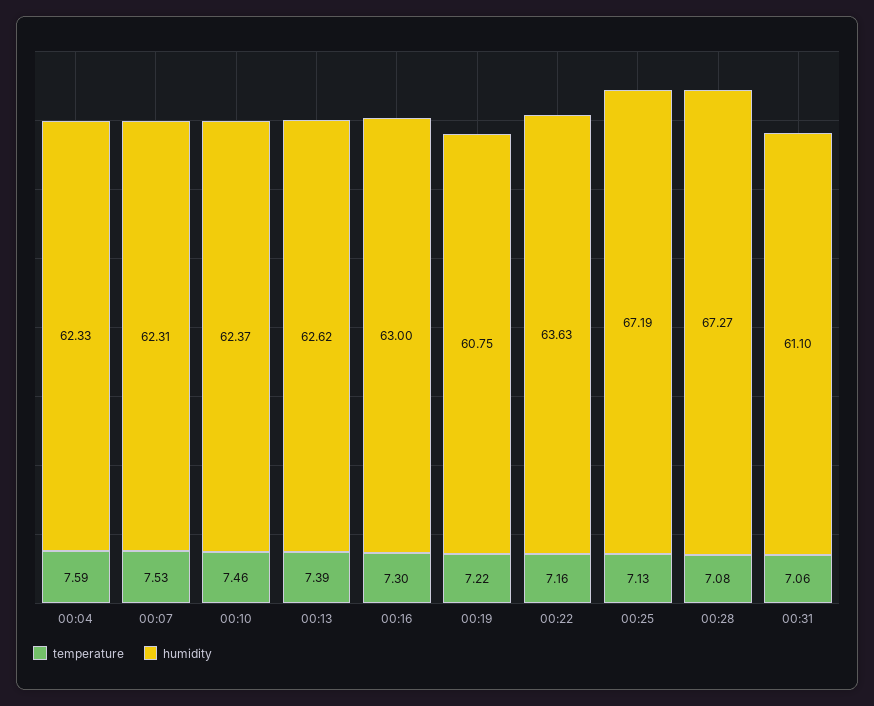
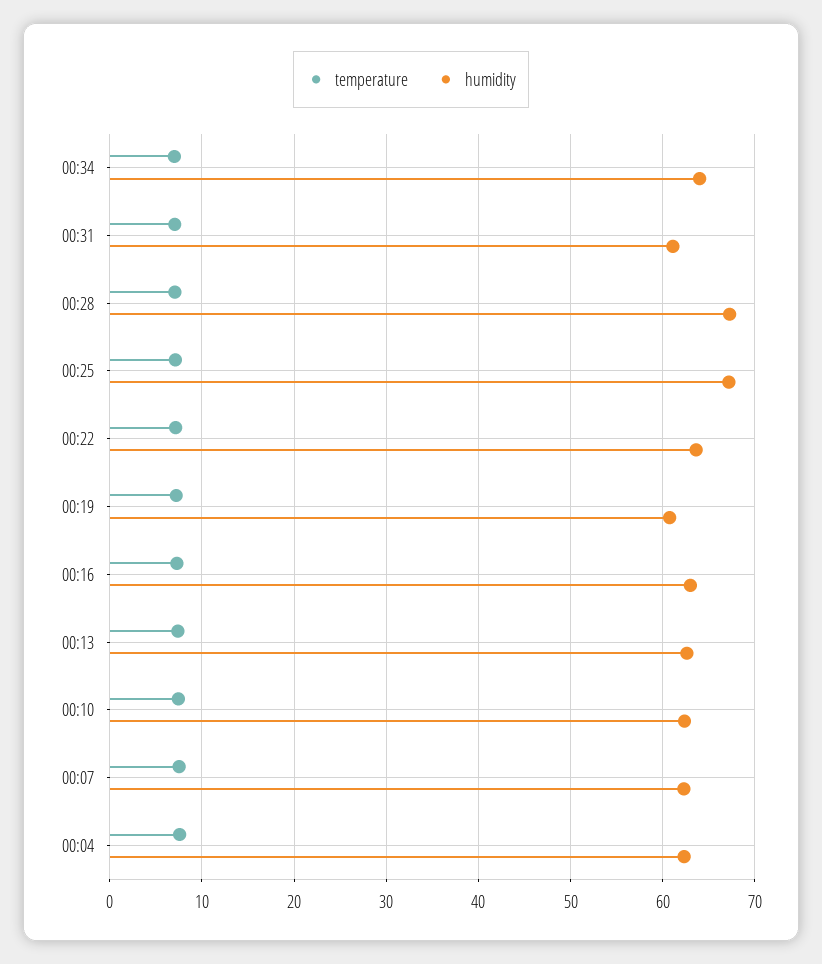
temperature, 00:34: none -> 7
humidity, 00:34: none -> 64

